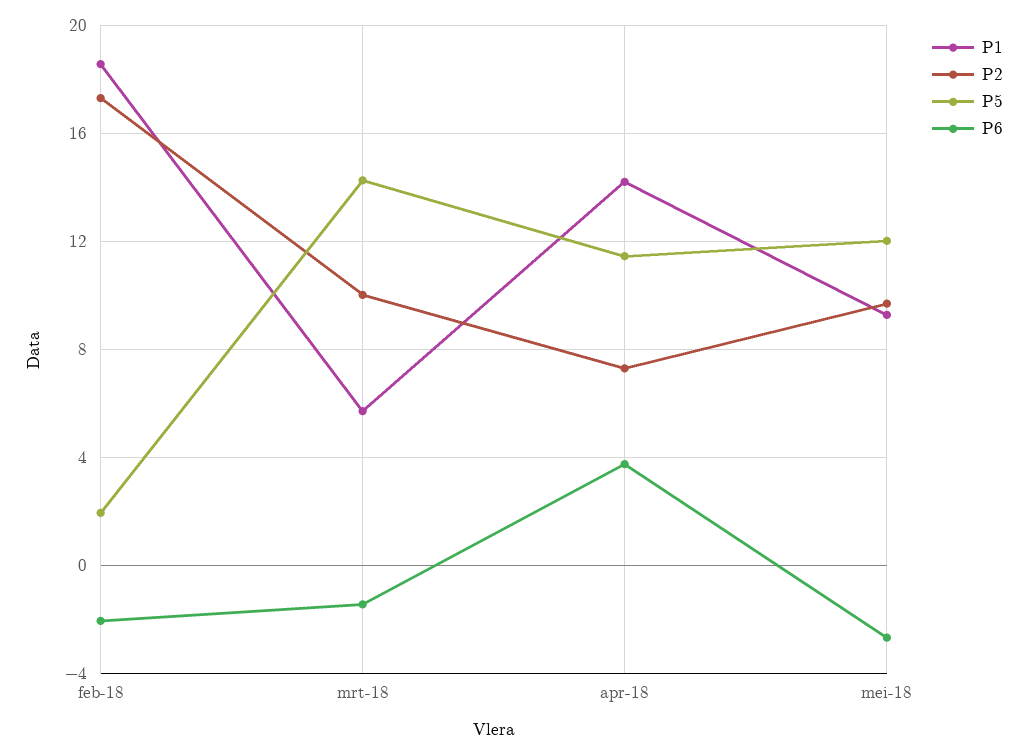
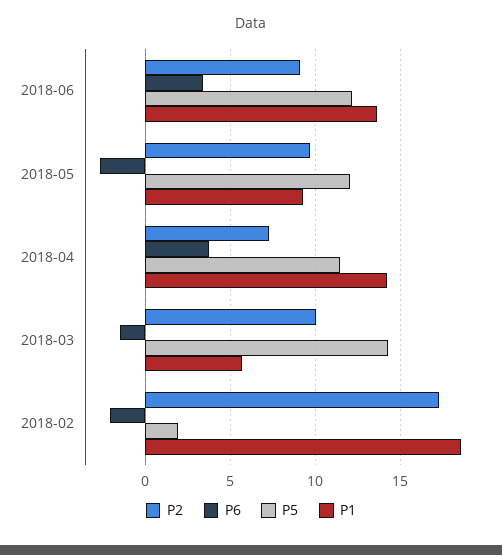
P2, 2018-06: none -> 9
P6, 2018-06: none -> 3.5
P5, 2018-06: none -> 12
P1, 2018-06: none -> 13.5

